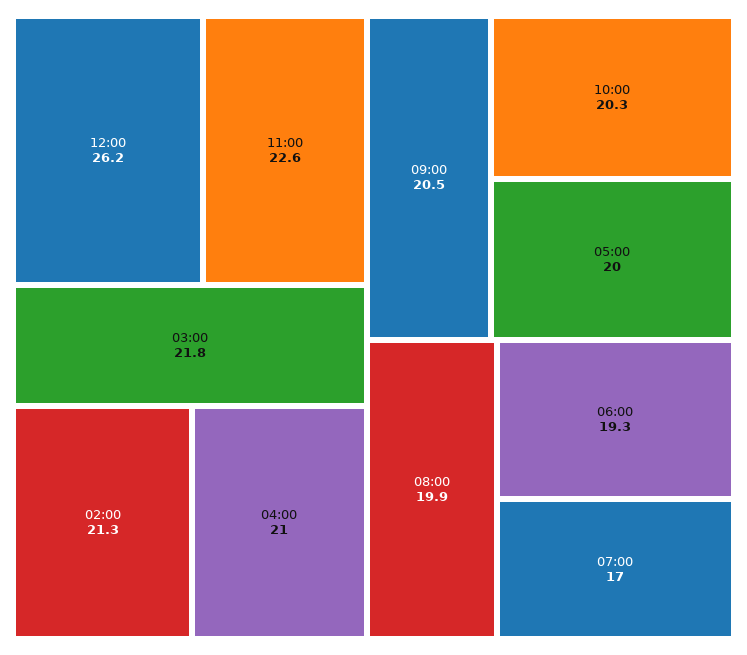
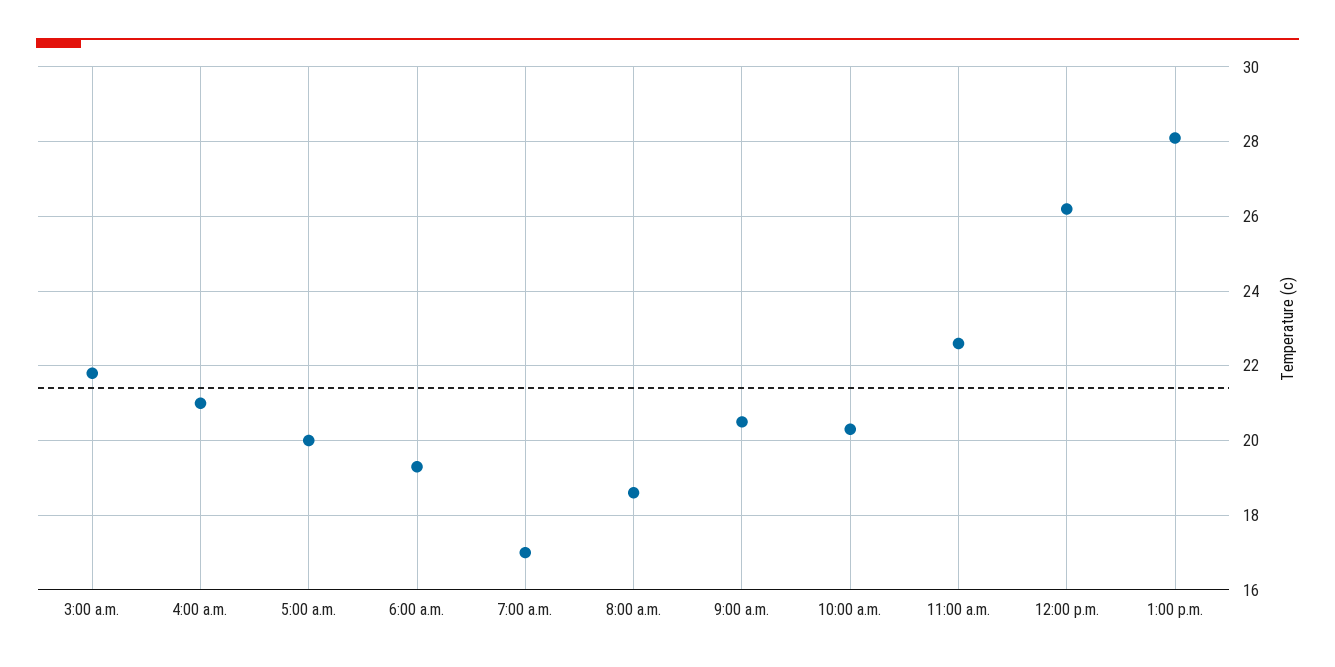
02:00: 21.3 -> none
08:00: 19.9 -> 18.5
1:00 p.m.: none -> 28

